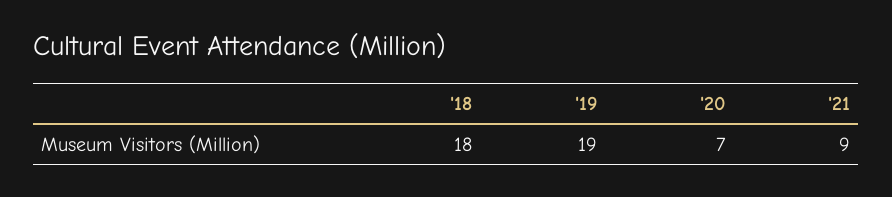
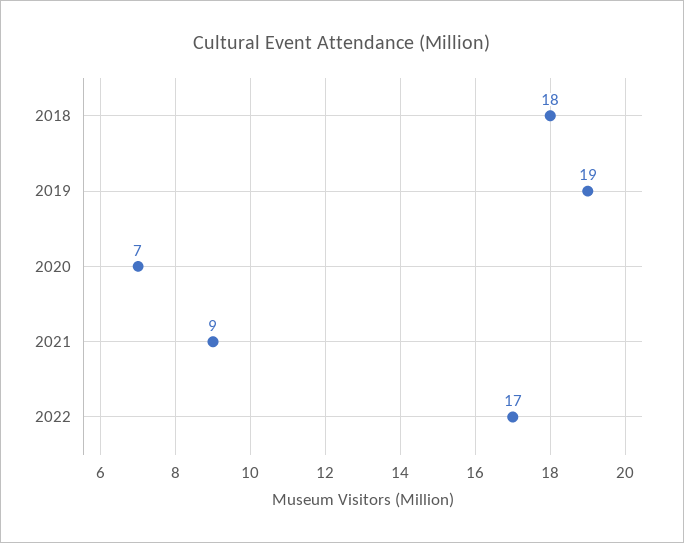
2022: none -> 17

